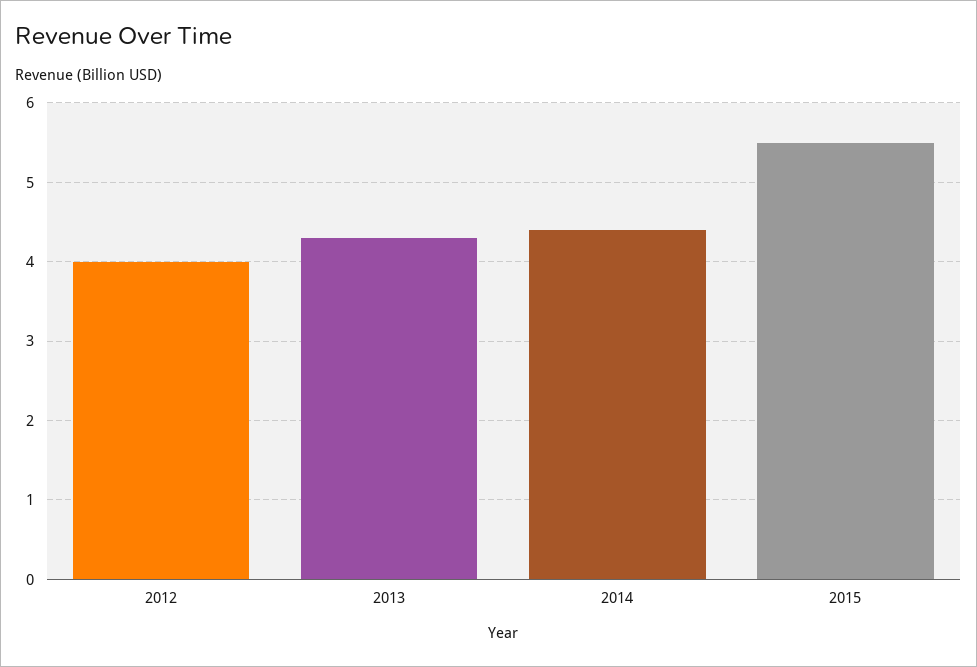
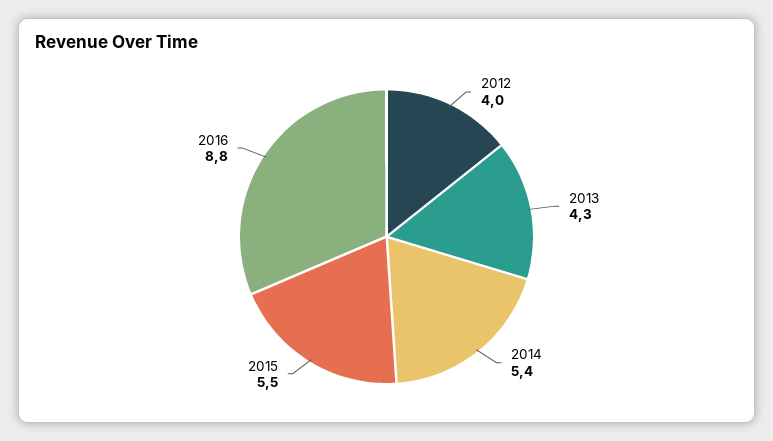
2014: 4.4 -> 5.4
2016: none -> 8.8

